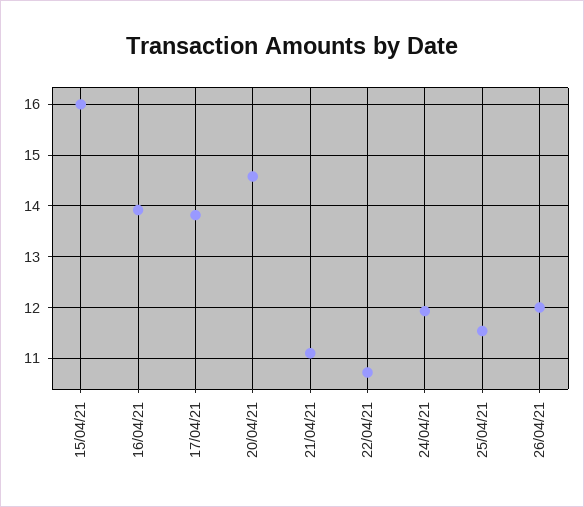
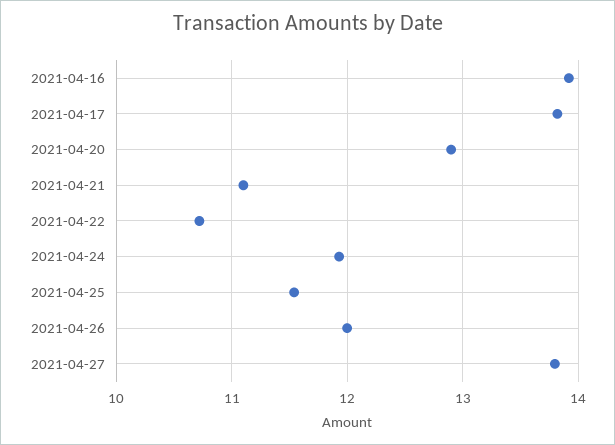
15/04/21: 16 -> none
20/04/21: 14.6 -> 12.9
2021-04-27: none -> 13.8

